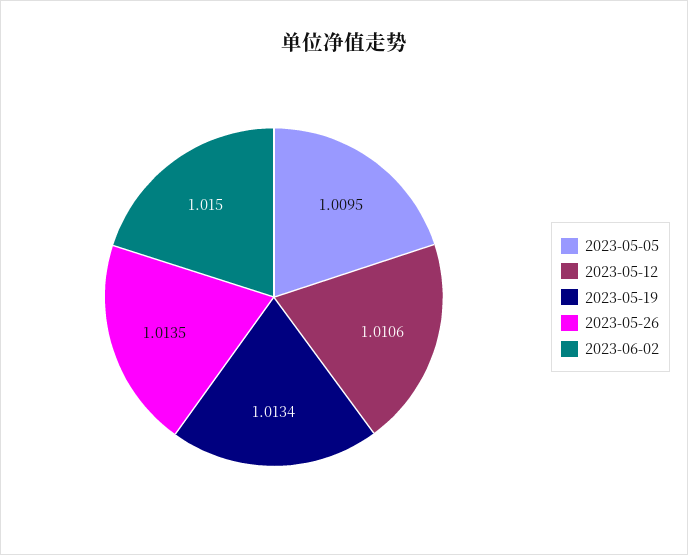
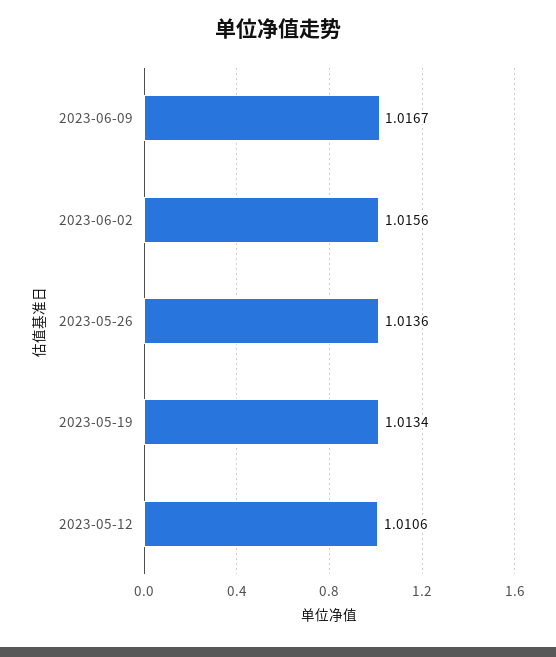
2023-05-05: 1.0095 -> none
2023-05-26: 1.0135 -> 1.0136
2023-06-02: 1.015 -> 1.0156
2023-06-09: none -> 1.0167

